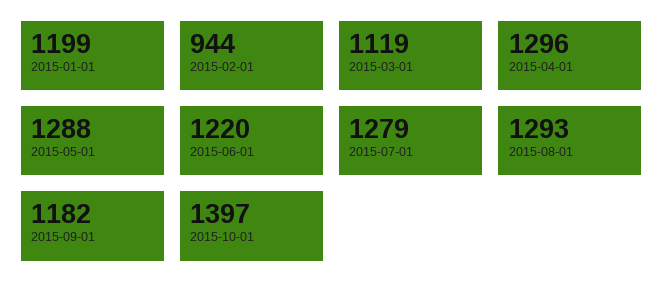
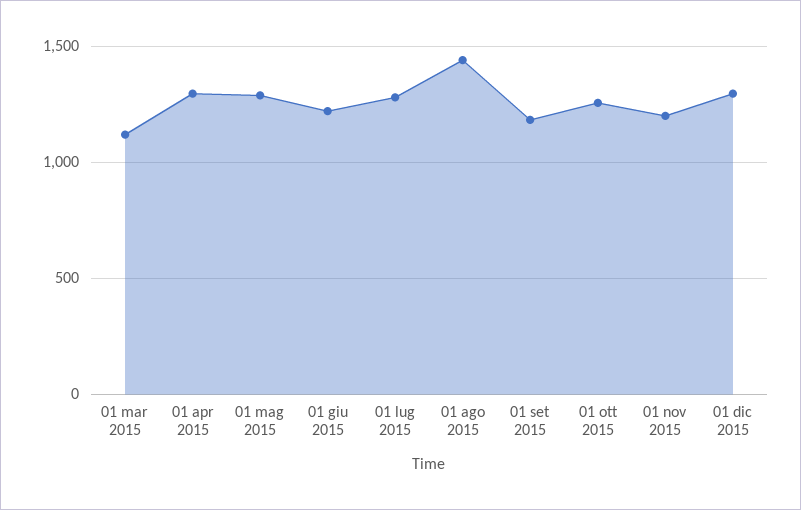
2015-01-01: 1199 -> none
2015-02-01: 944 -> none
2015-08-01: 1293 -> 1450
2015-10-01: 1397 -> 1250
01 nov 2015: none -> 1200
01 dic 2015: none -> 1300

